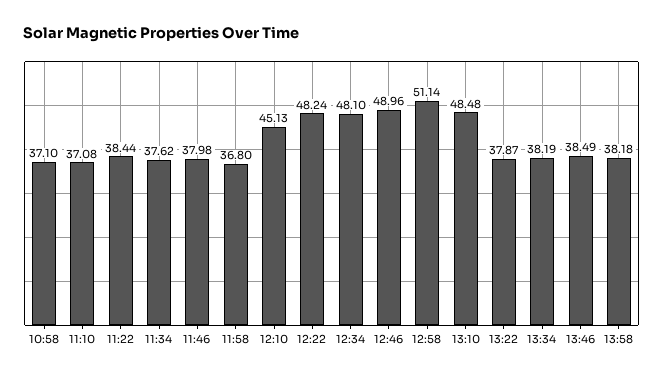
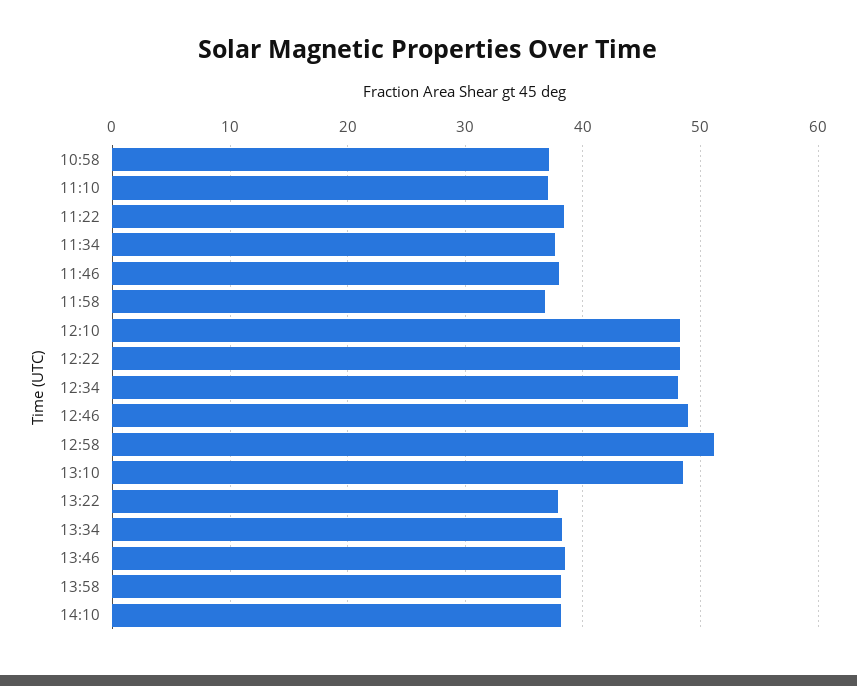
12:10: 45.13 -> 48
14:10: none -> 38

